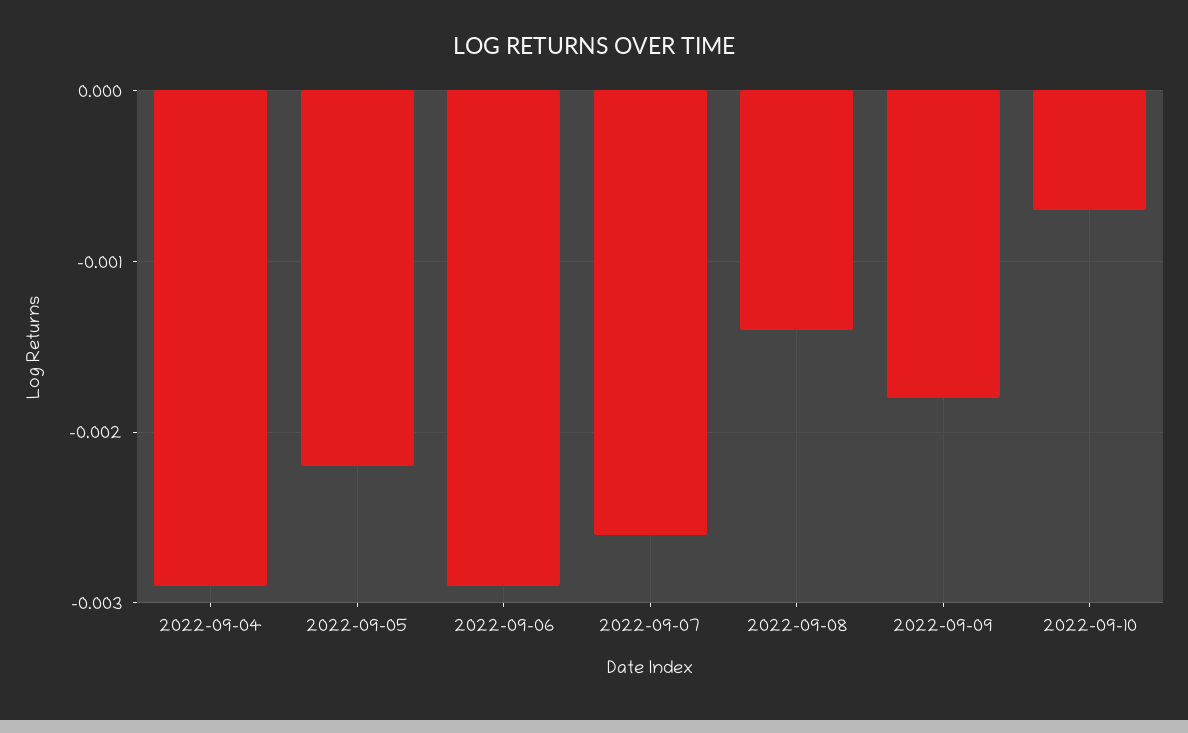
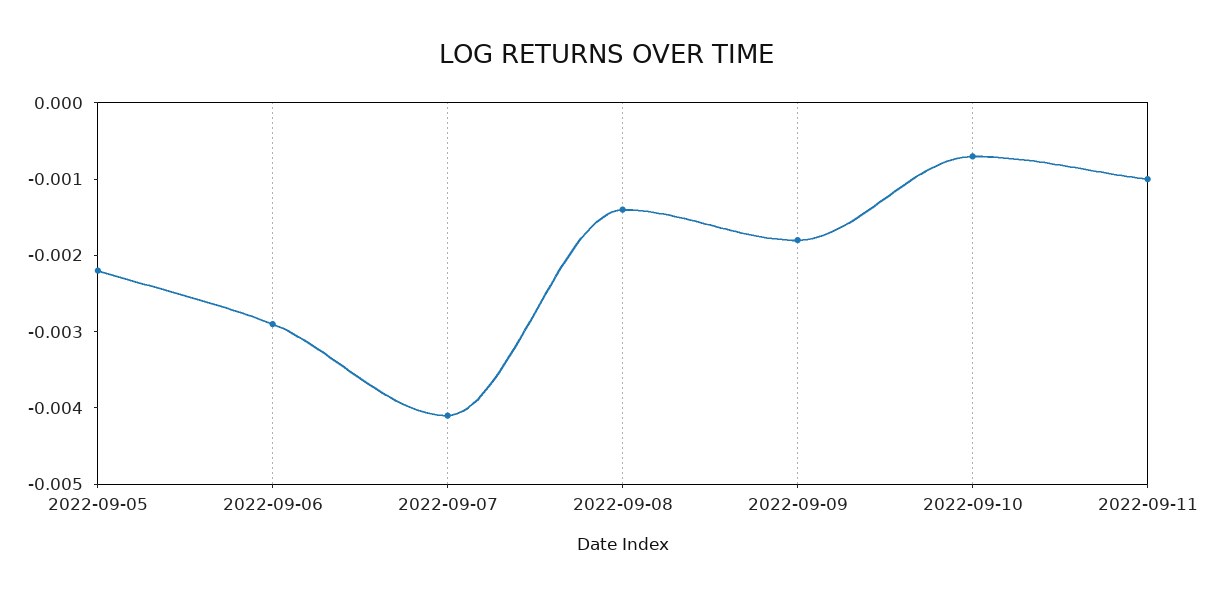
2022-09-04: -0.0029 -> none
2022-09-07: -0.0026 -> -0.004
2022-09-11: none -> -0.001

